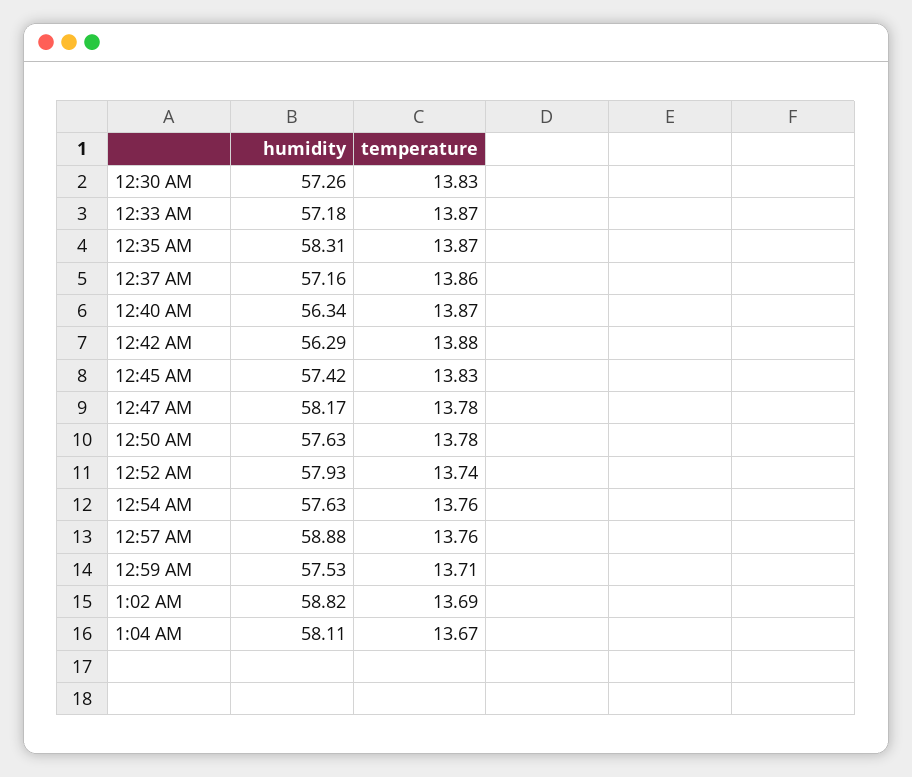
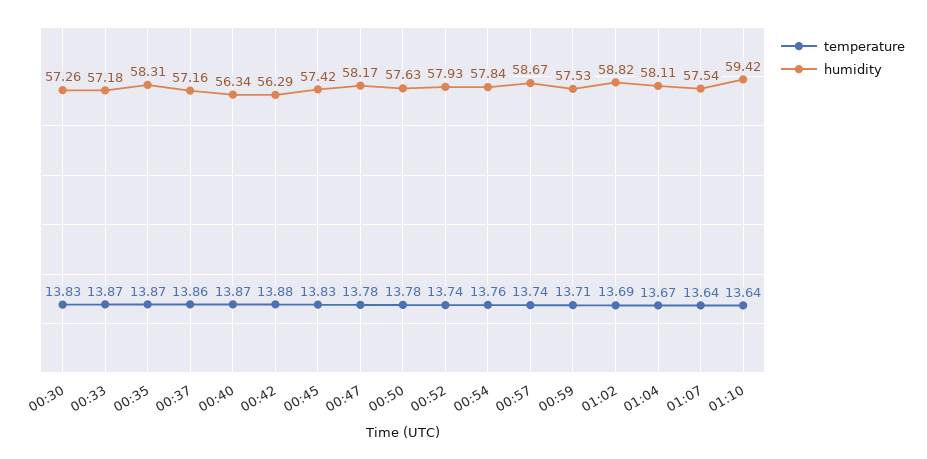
humidity, 12:54 AM: 57.63 -> 57.84
humidity, 12:57 AM: 58.88 -> 58.67
temperature, 12:57 AM: 13.76 -> 13.74
temperature, 01:07: none -> 13.64
humidity, 01:07: none -> 57.54
temperature, 01:10: none -> 13.64
humidity, 01:10: none -> 59.42

